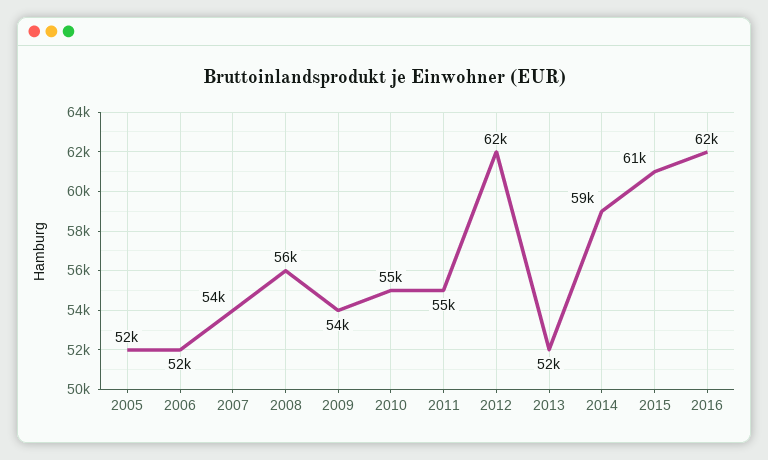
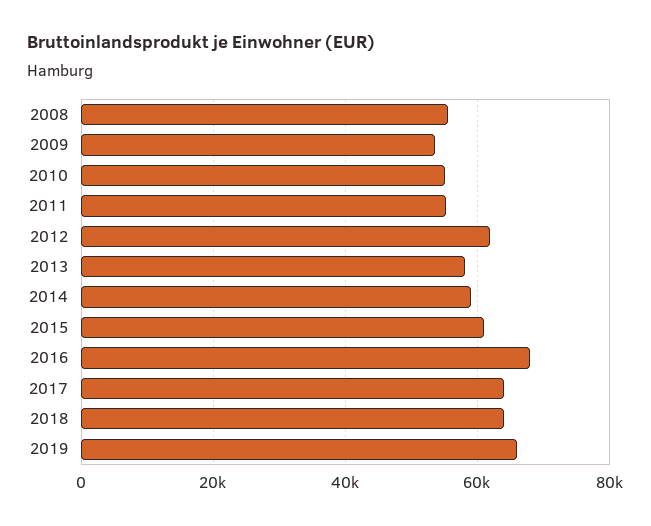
2005: 52000 -> none
2006: 52000 -> none
2007: 54000 -> none
2013: 52000 -> 58000
2016: 62000 -> 68000
2017: none -> 64000
2018: none -> 64000
2019: none -> 66000

